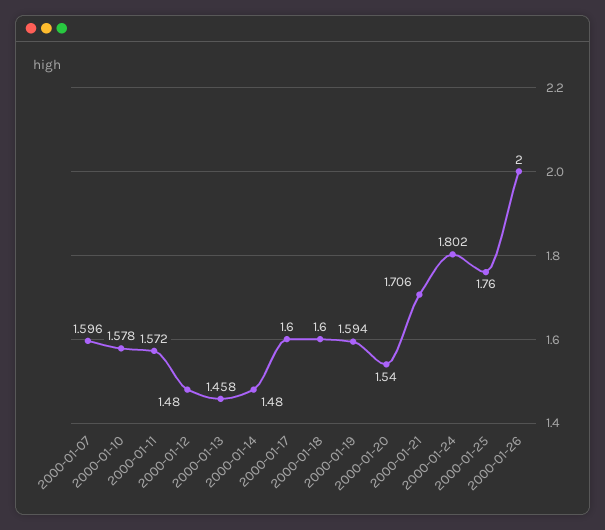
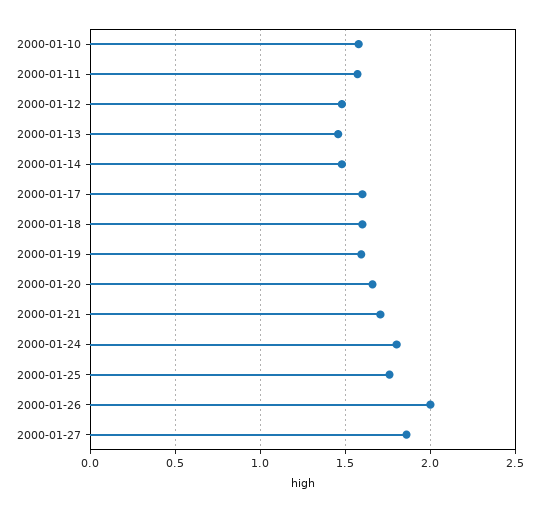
2000-01-07: 1.596 -> none
2000-01-20: 1.54 -> 1.65
2000-01-27: none -> 1.85

